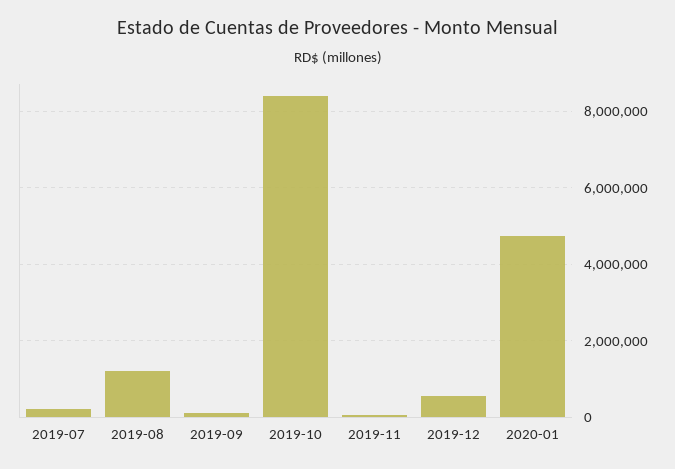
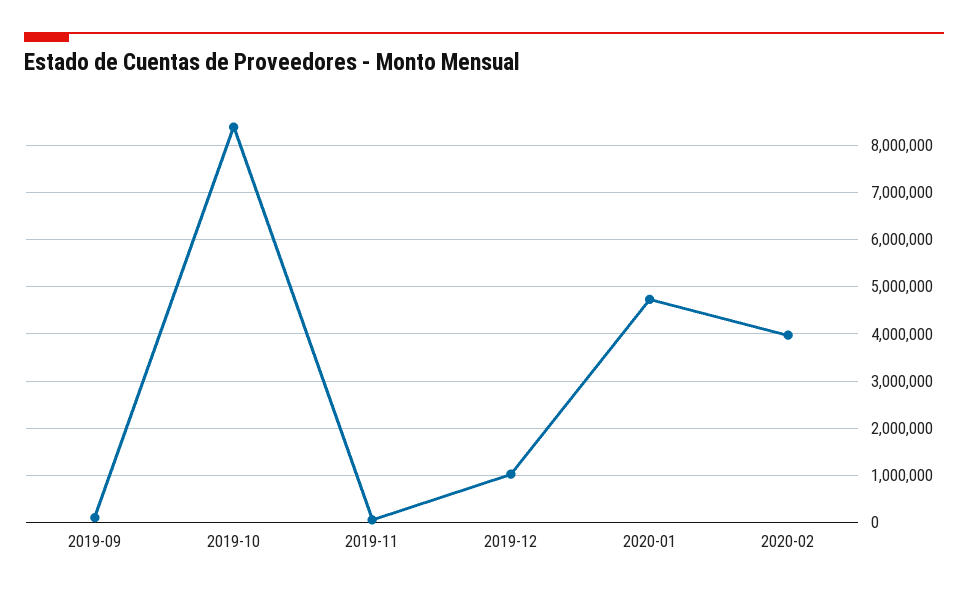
2019-07: 200000 -> none
2019-08: 1200000 -> none
2019-12: 600000 -> 1000000
2020-02: none -> 4000000

